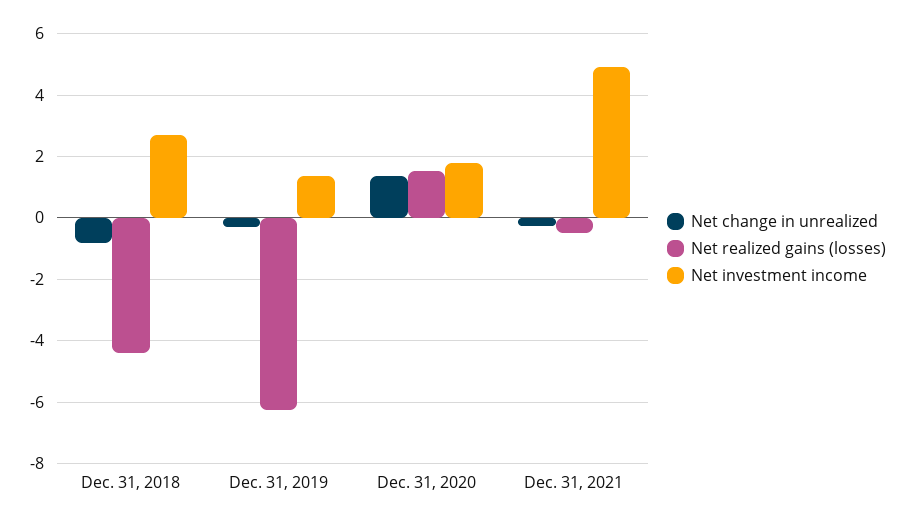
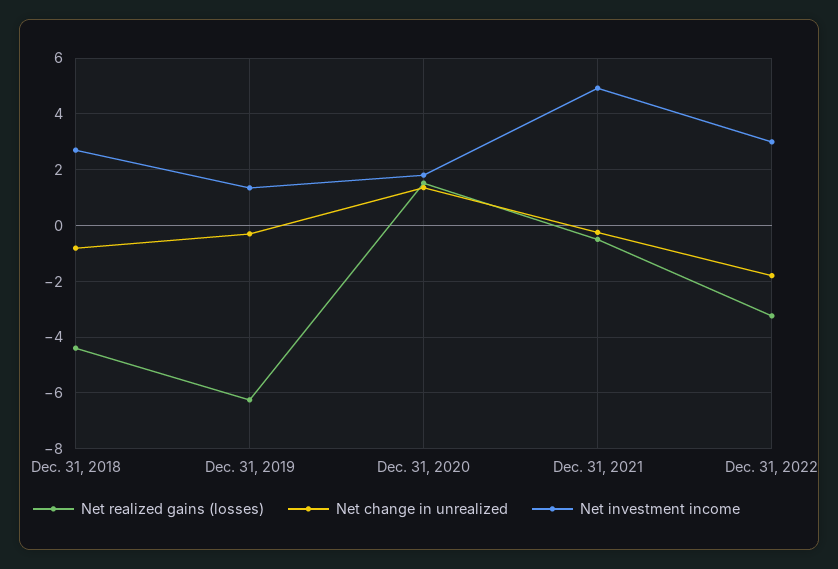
Net realized gains (losses), Dec. 31, 2022: none -> -3.25
Net change in unrealized, Dec. 31, 2022: none -> -1.75
Net investment income, Dec. 31, 2022: none -> 3

